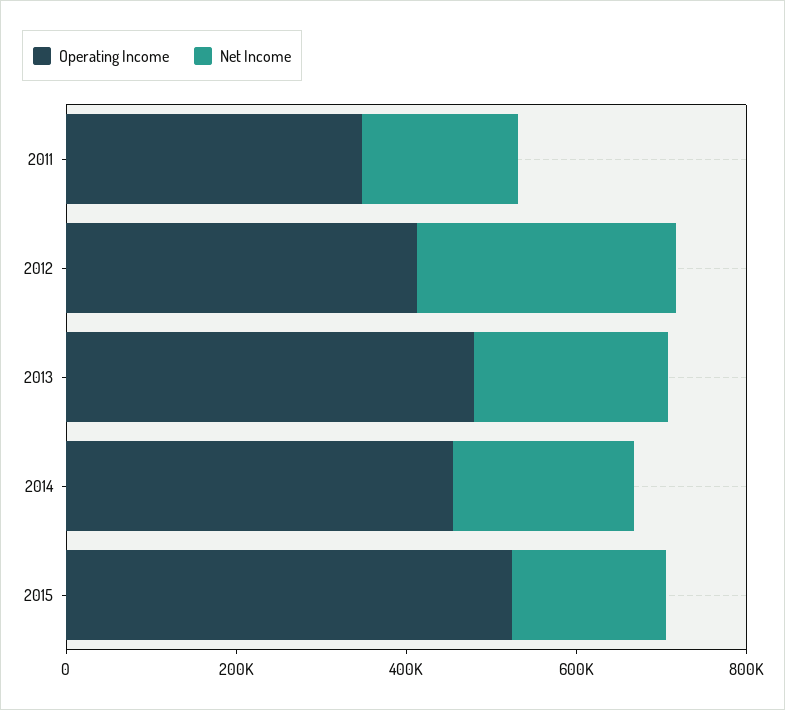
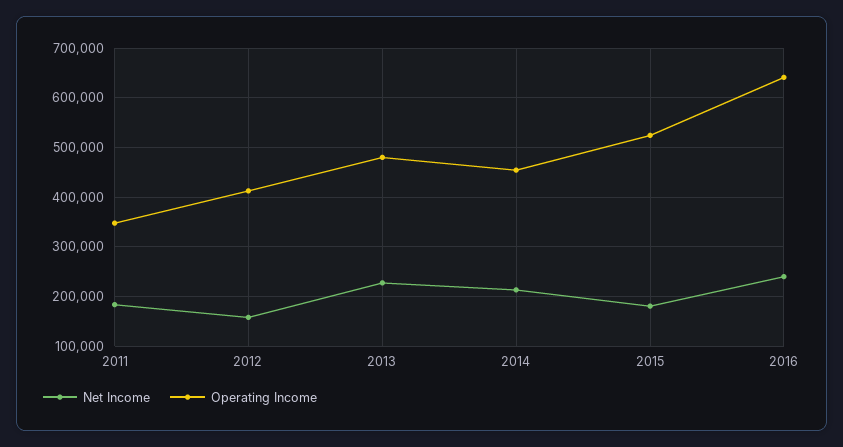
Net Income, 2012: 300000 -> 160000
Net Income, 2016: none -> 240000
Operating Income, 2016: none -> 640000

